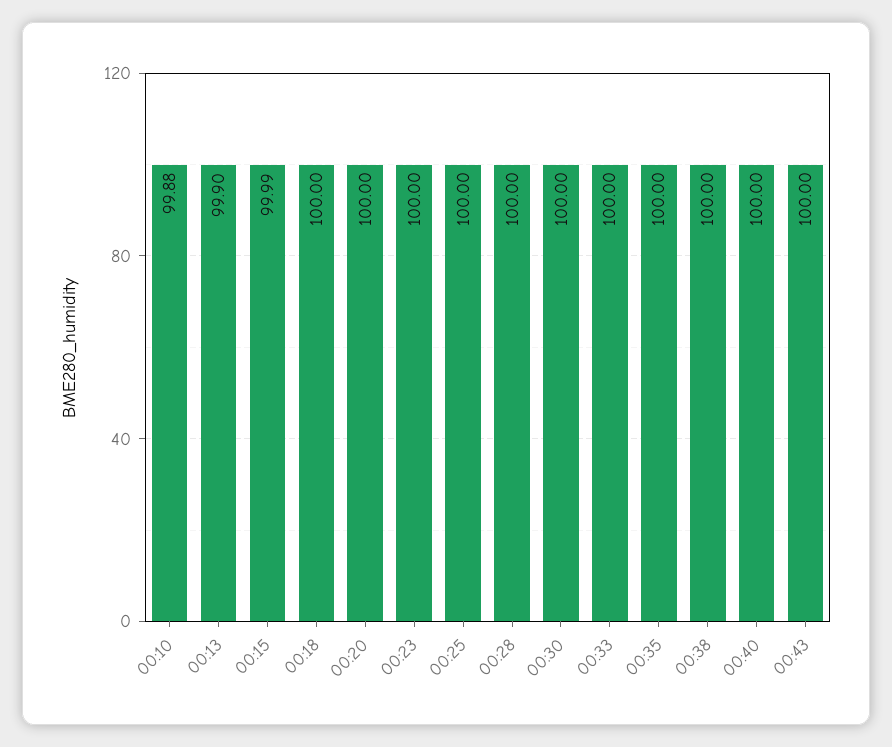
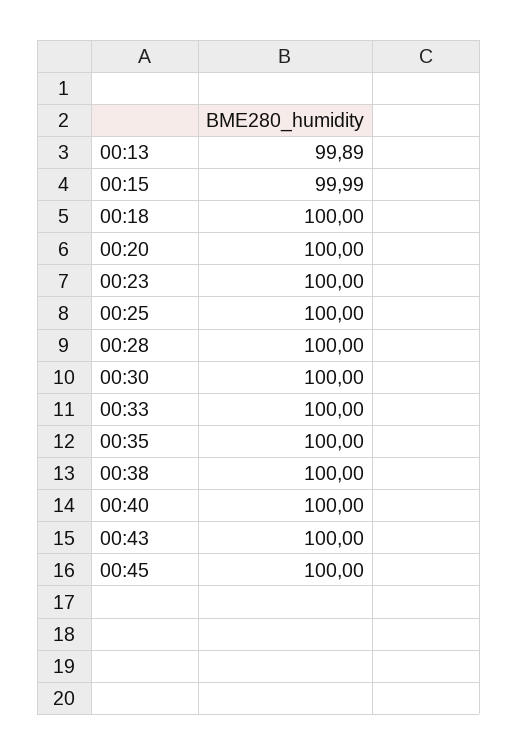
00:10: 99.88 -> none
00:13: 99.9 -> 99.89
00:45: none -> 100

